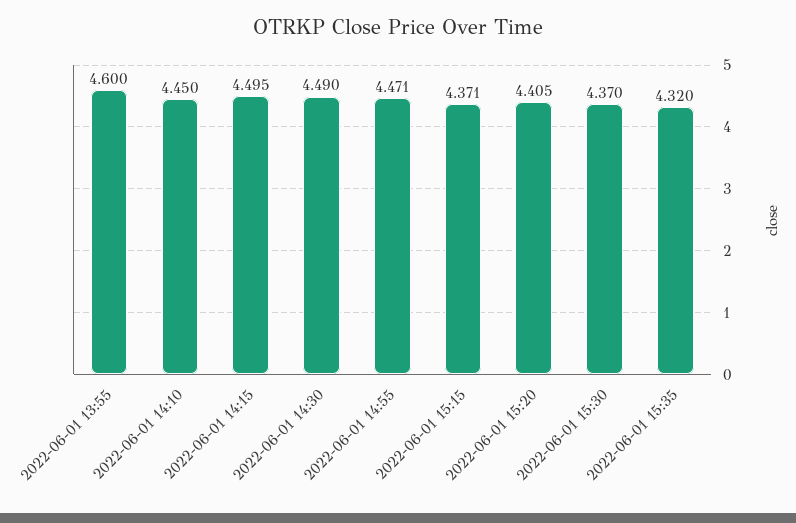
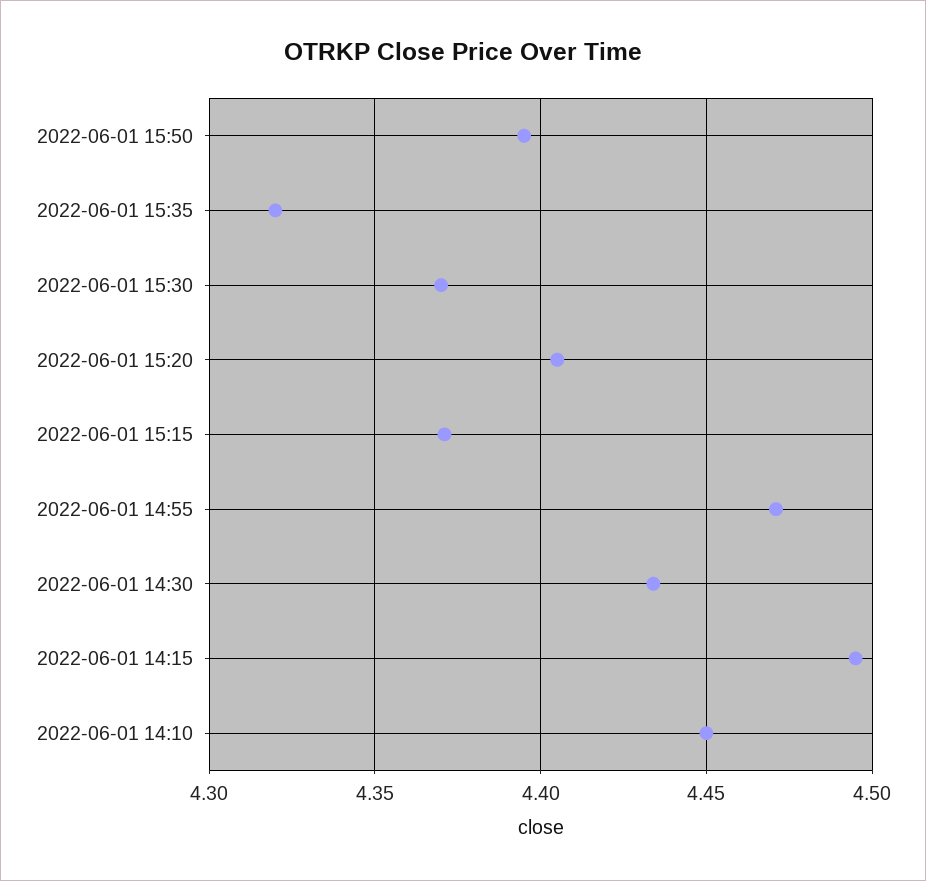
2022-06-01 13:55: 4.6 -> none
2022-06-01 14:30: 4.49 -> 4.435
2022-06-01 15:50: none -> 4.395

